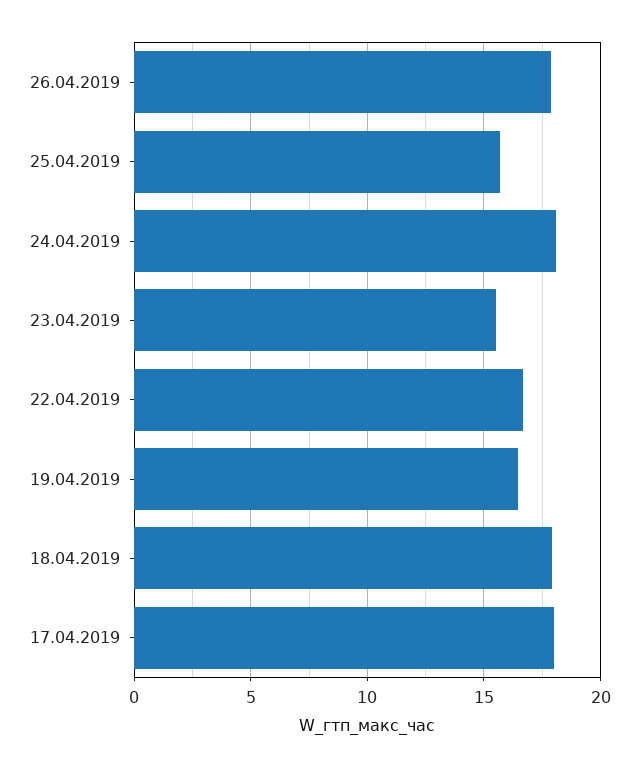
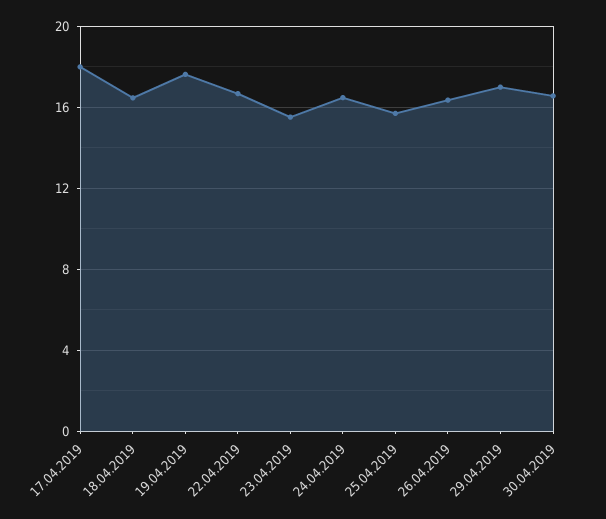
26.04.2019: 18 -> 16.5
24.04.2019: 18 -> 16.5
19.04.2019: 16.5 -> 17.5
18.04.2019: 18 -> 16.5
29.04.2019: none -> 17
30.04.2019: none -> 16.5

